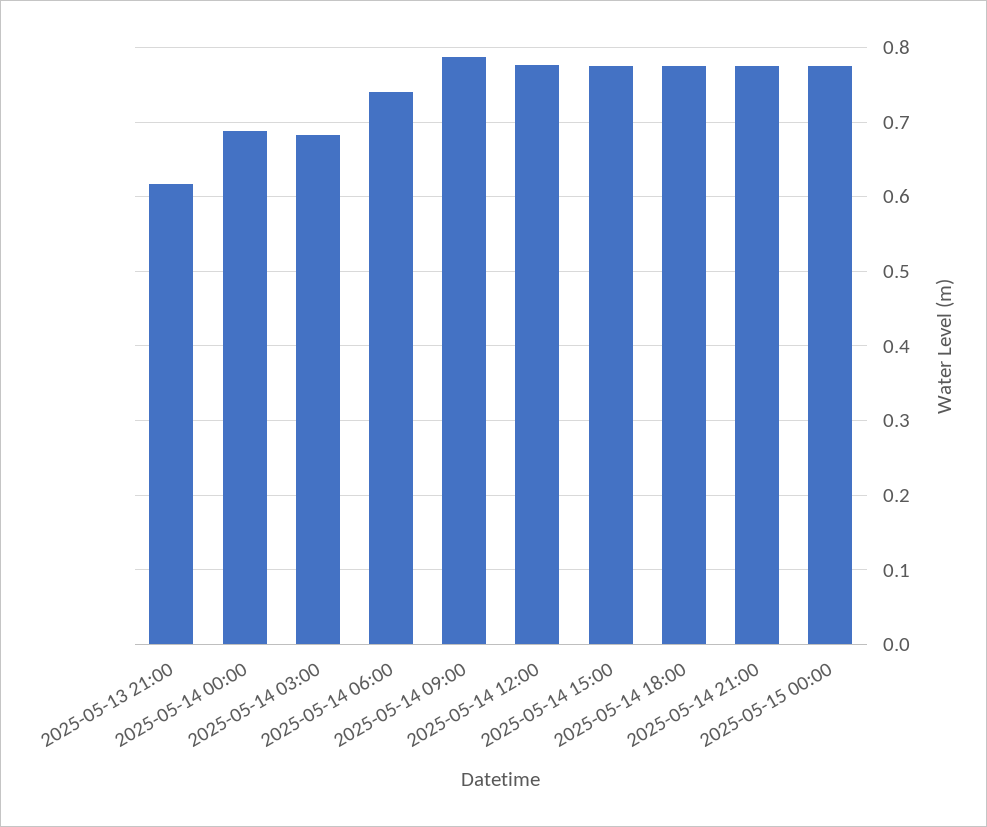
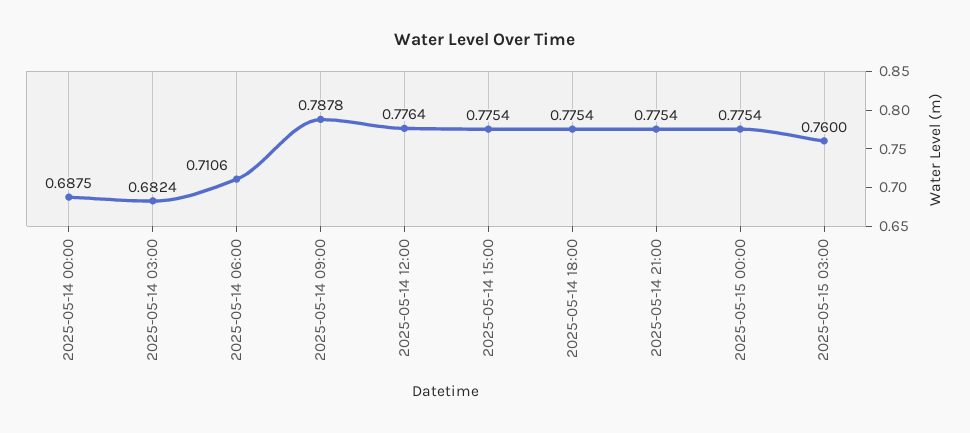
2025-05-13 21:00: 0.62 -> none
2025-05-14 06:00: 0.74 -> 0.7106
2025-05-15 03:00: none -> 0.76

